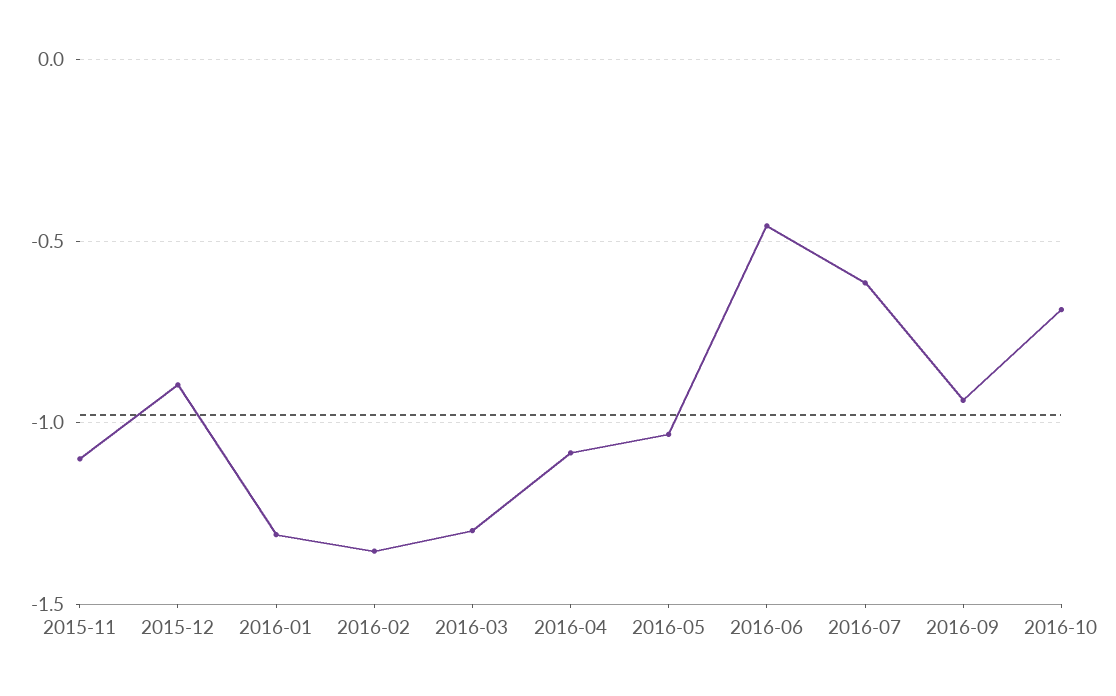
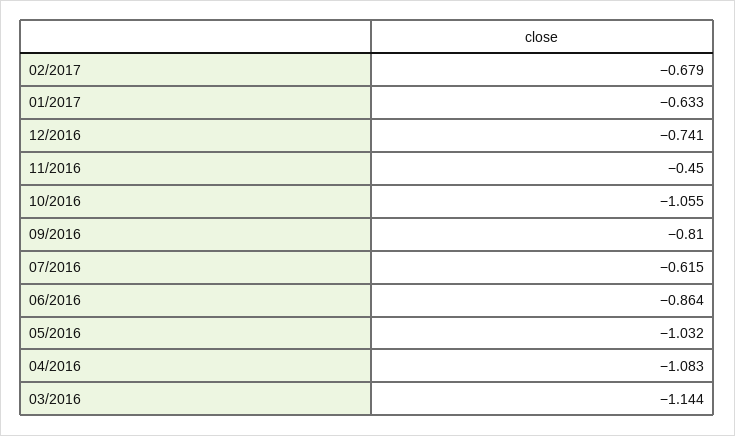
2015-11: -1.1 -> none
2015-12: -0.9 -> none
2016-01: -1.3 -> none
2016-02: -1.35 -> none
2016-03: -1.3 -> -1.144
2016-06: -0.45 -> -0.864
2016-09: -0.95 -> -0.81
2016-10: -0.7 -> -1.055
02/2017: none -> -0.679
01/2017: none -> -0.633
12/2016: none -> -0.741
11/2016: none -> -0.45

